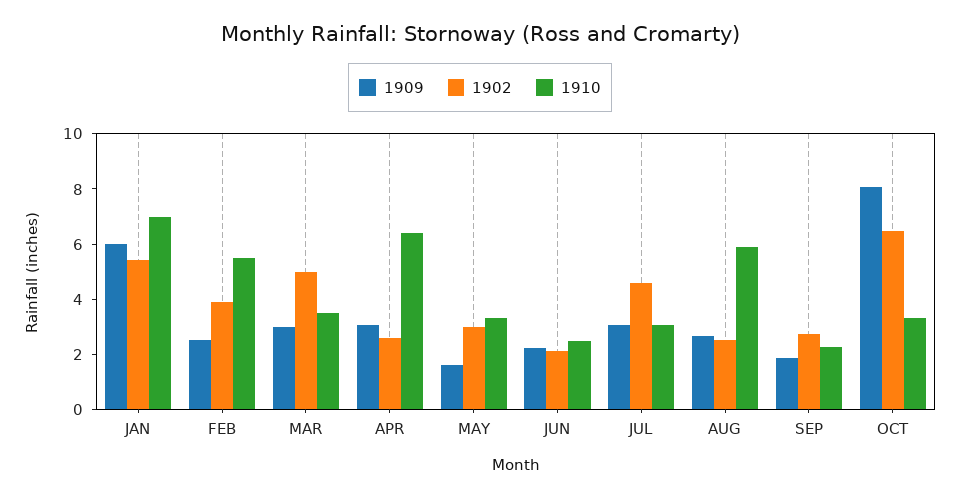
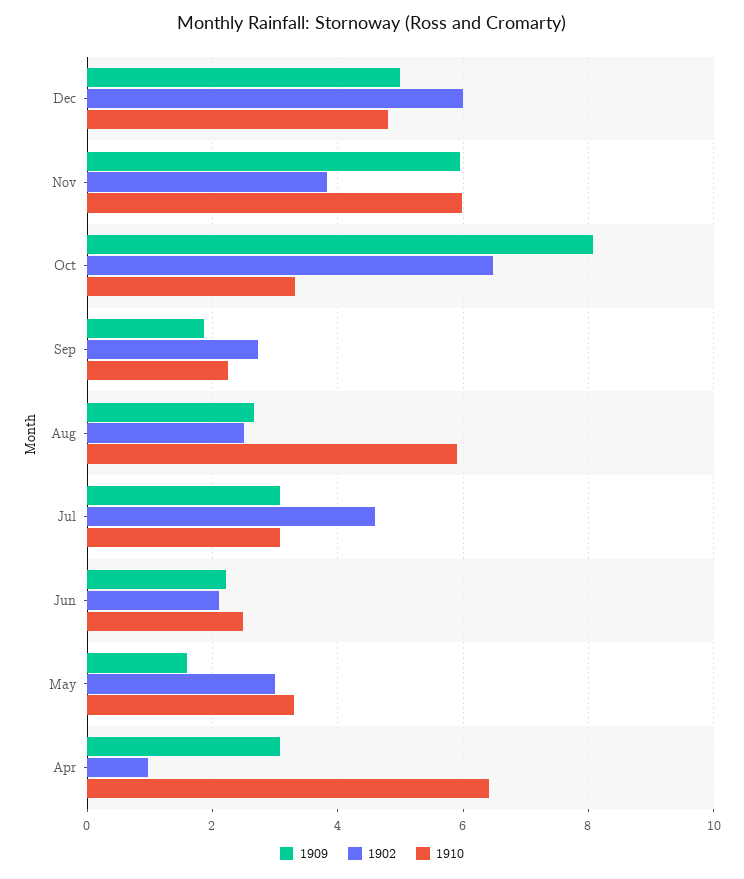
1909, JAN: 6 -> none
1902, JAN: 5.5 -> none
1910, JAN: 7 -> none
1909, FEB: 2.5 -> none
1902, FEB: 4 -> none
1910, FEB: 5.5 -> none
1909, MAR: 3 -> none
1902, MAR: 5 -> none
1910, MAR: 3.5 -> none
1902, APR: 2.5 -> 1
1909, Dec: none -> 5
1902, Dec: none -> 6
1910, Dec: none -> 4.8
1909, Nov: none -> 6
1902, Nov: none -> 3.8
1910, Nov: none -> 6

